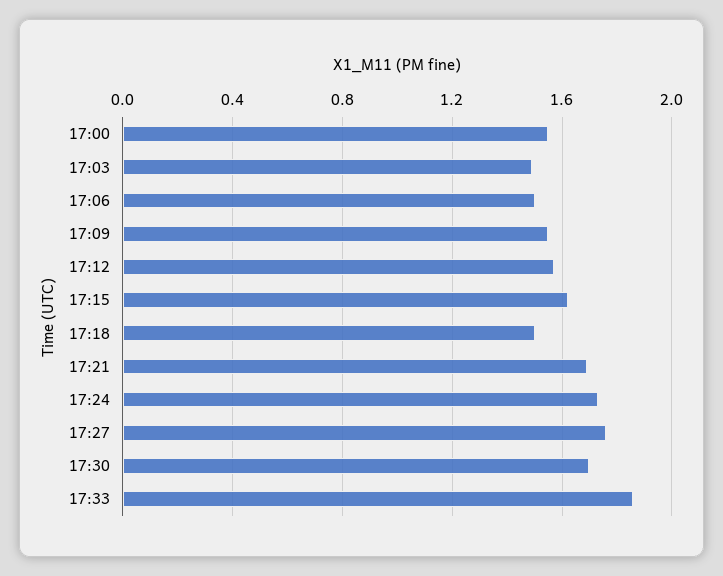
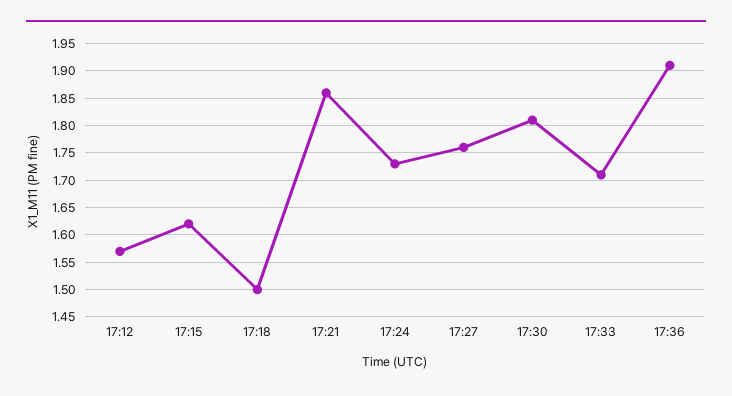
17:00: 1.55 -> none
17:03: 1.5 -> none
17:06: 1.5 -> none
17:09: 1.55 -> none
17:21: 1.7 -> 1.85
17:30: 1.7 -> 1.8
17:33: 1.85 -> 1.7
17:36: none -> 1.9

